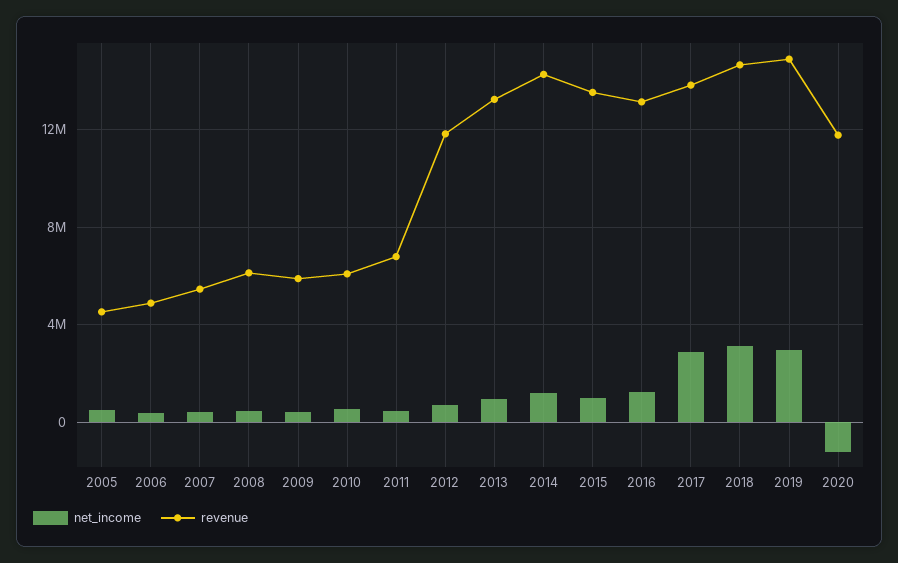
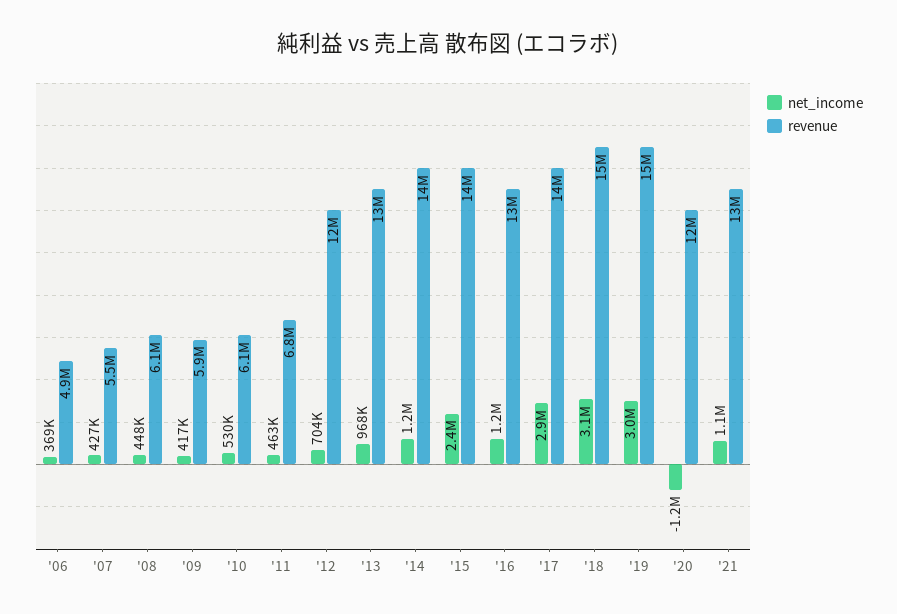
net_income, 2005: 500000 -> none
revenue, 2005: 4500000 -> none
net_income, 2015: 1000000 -> 2400000
net_income, '21: none -> 1100000
revenue, '21: none -> 13000000

